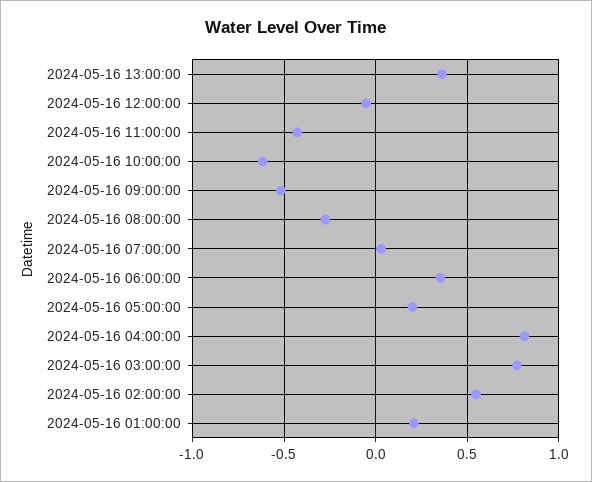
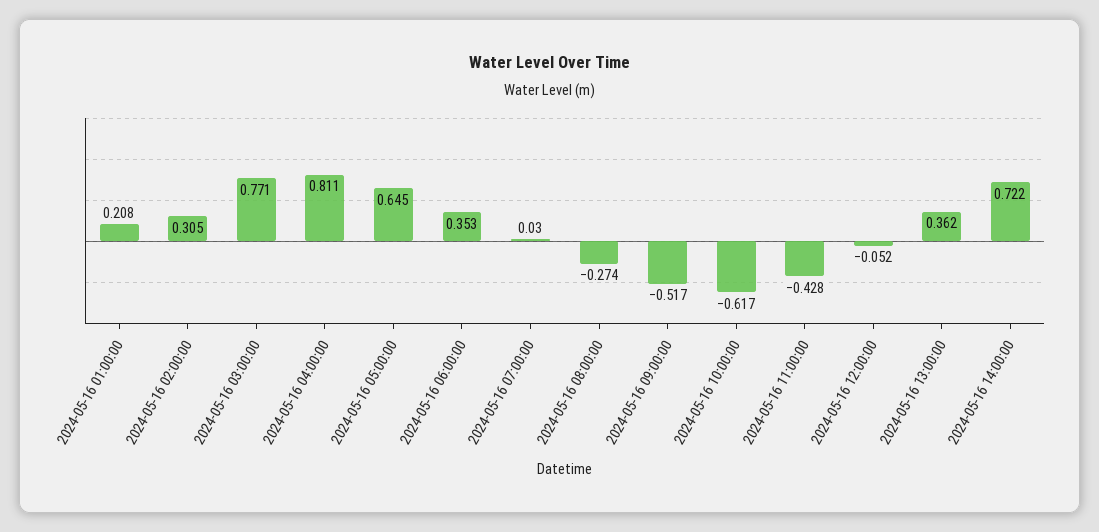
2024-05-16 05:00:00: 0.2 -> 0.645
2024-05-16 02:00:00: 0.55 -> 0.305
2024-05-16 14:00:00: none -> 0.722

